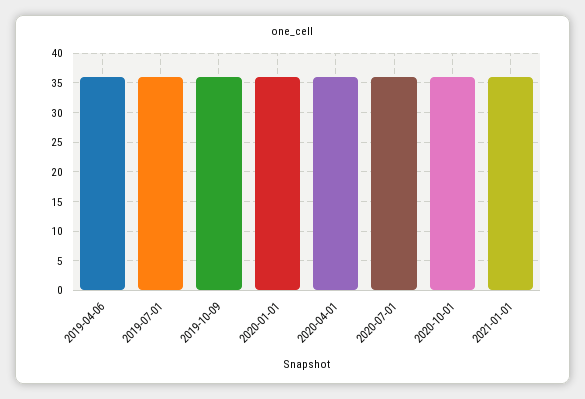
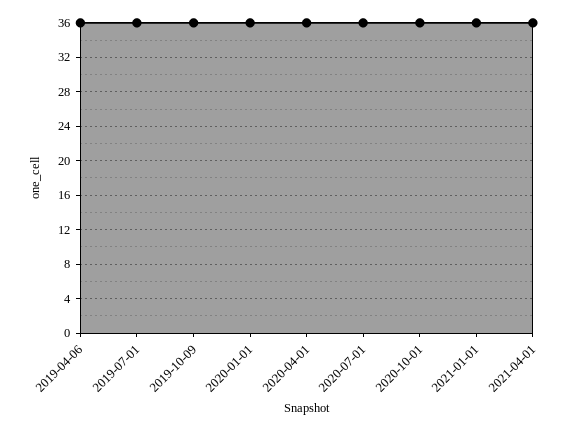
2021-04-01: none -> 36

